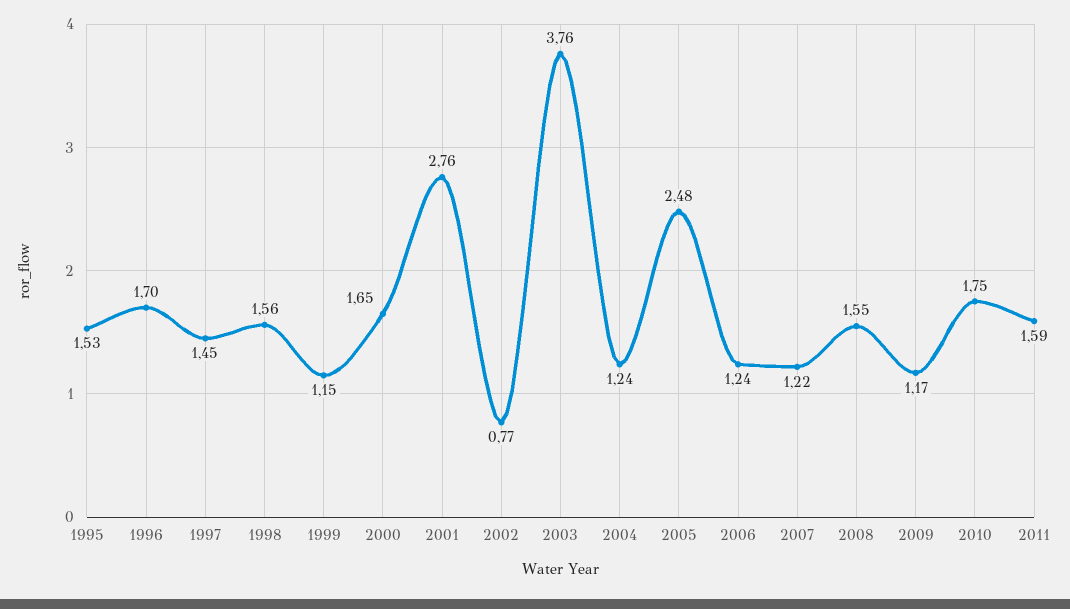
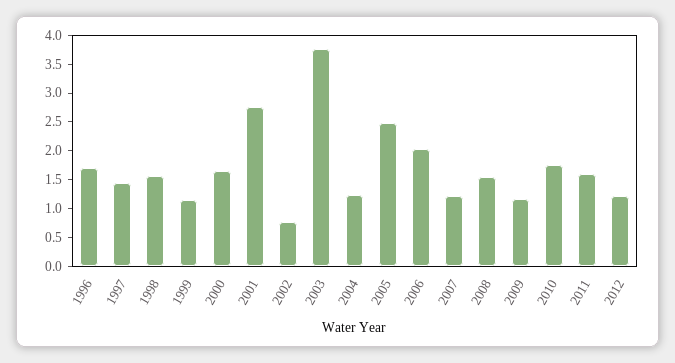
1995: 1.53 -> none
2006: 1.24 -> 2
2012: none -> 1.25

